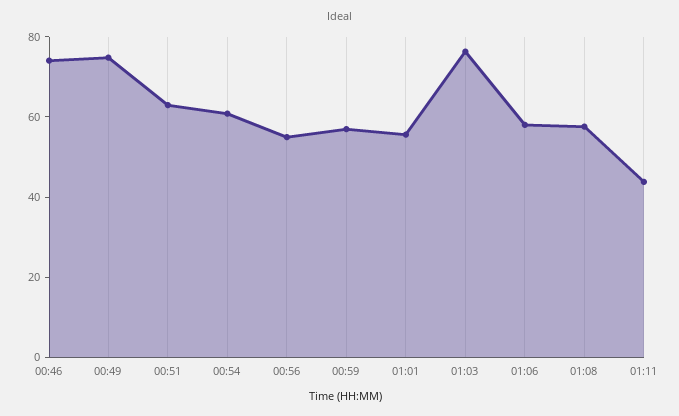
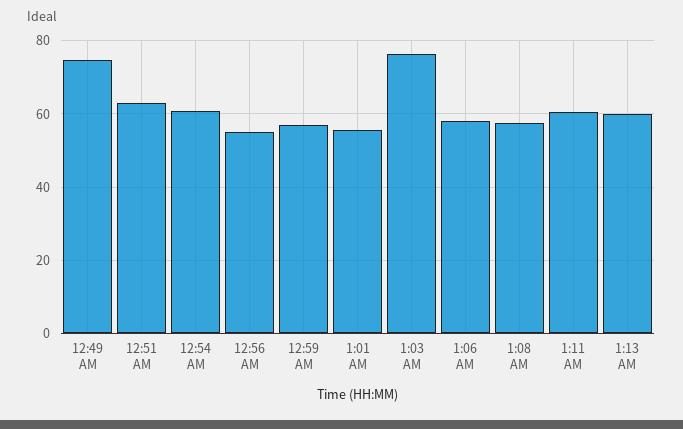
00:46: 75 -> none
01:11: 45 -> 60
1:13 AM: none -> 60

